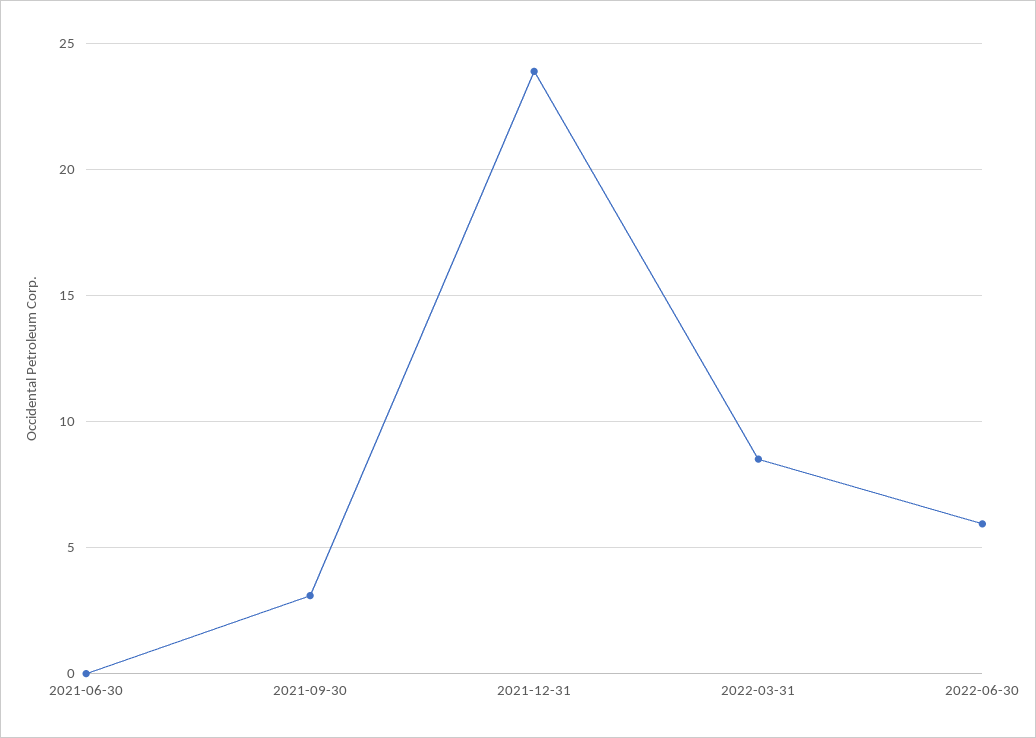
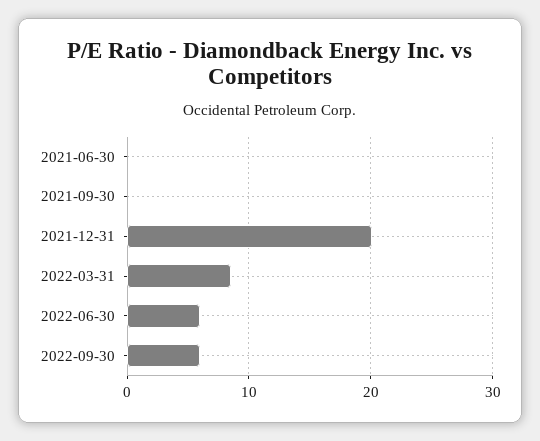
2021-09-30: 3 -> 0
2021-12-31: 24 -> 20
2022-09-30: none -> 6

